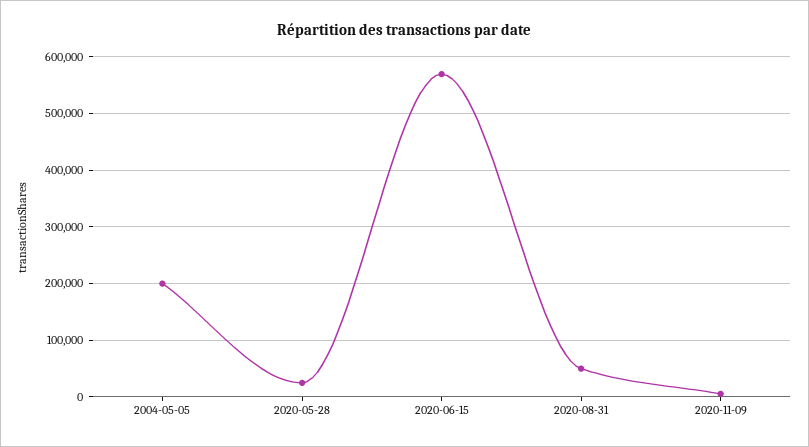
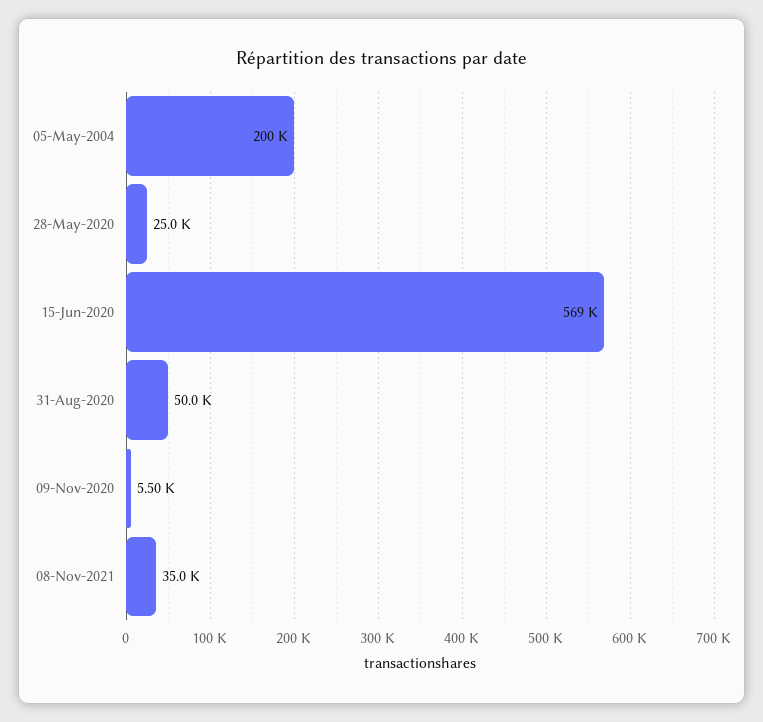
08-Nov-2021: none -> 35000

